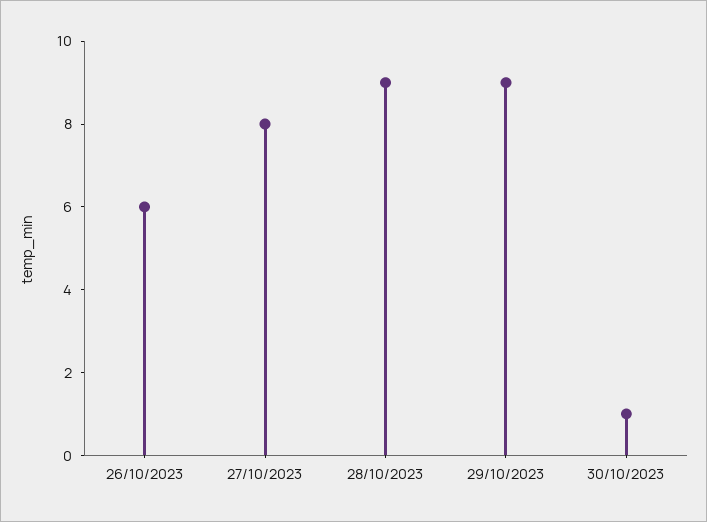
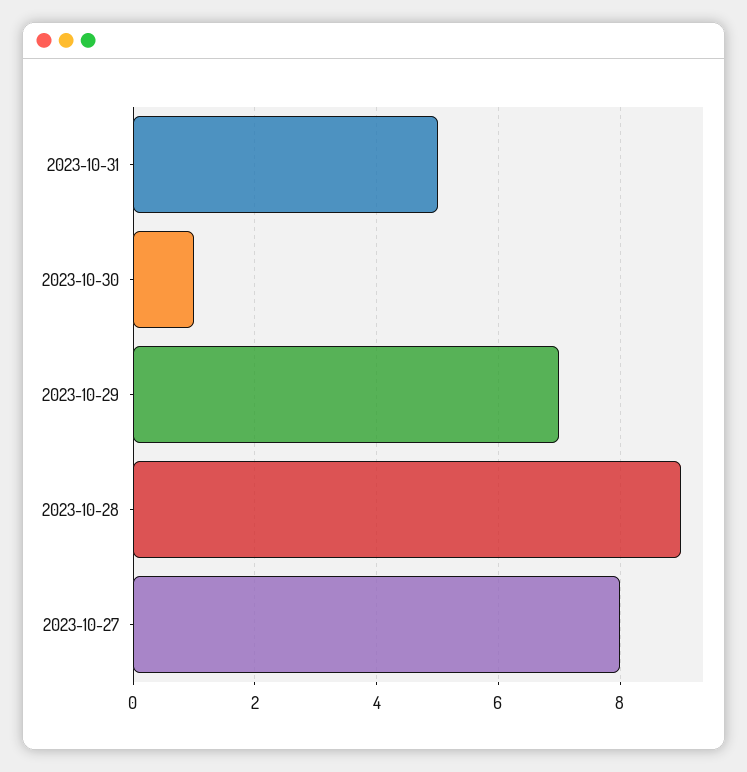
26/10/2023: 6 -> none
29/10/2023: 9 -> 7
2023-10-31: none -> 5

